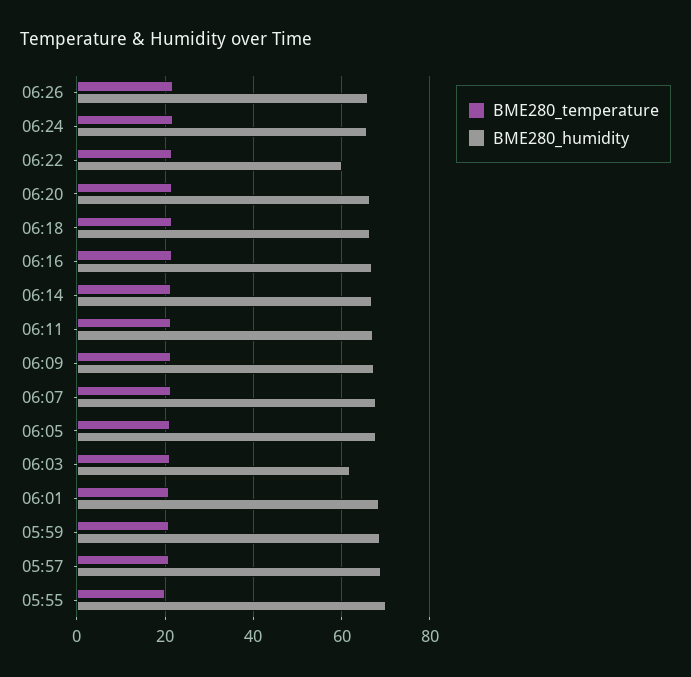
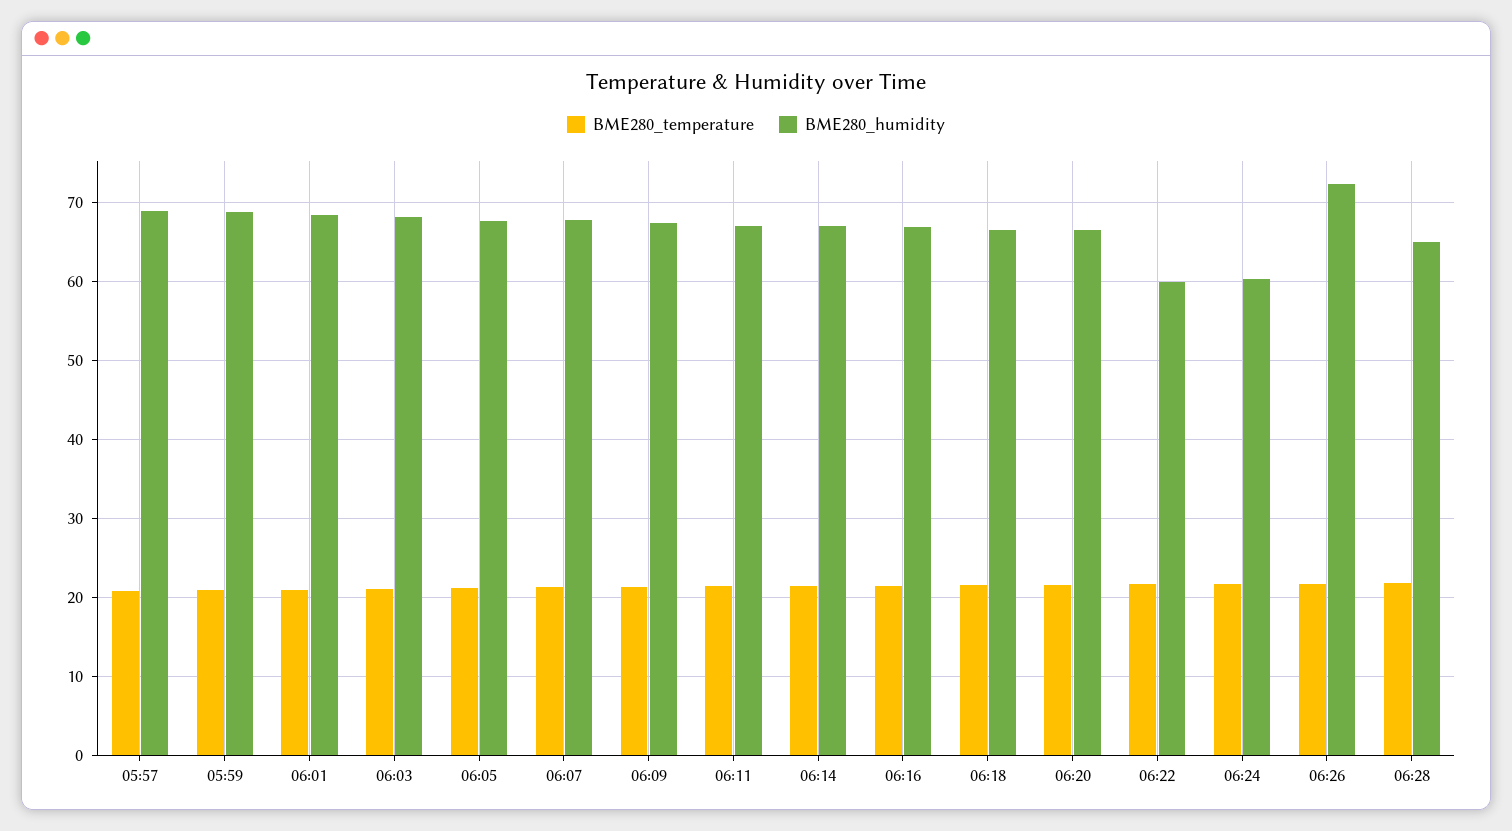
BME280_humidity, 06:26: 66 -> 72
BME280_humidity, 06:24: 66 -> 60
BME280_humidity, 06:03: 62 -> 68
BME280_temperature, 05:55: 20 -> none
BME280_humidity, 05:55: 70 -> none
BME280_temperature, 06:28: none -> 22
BME280_humidity, 06:28: none -> 65

